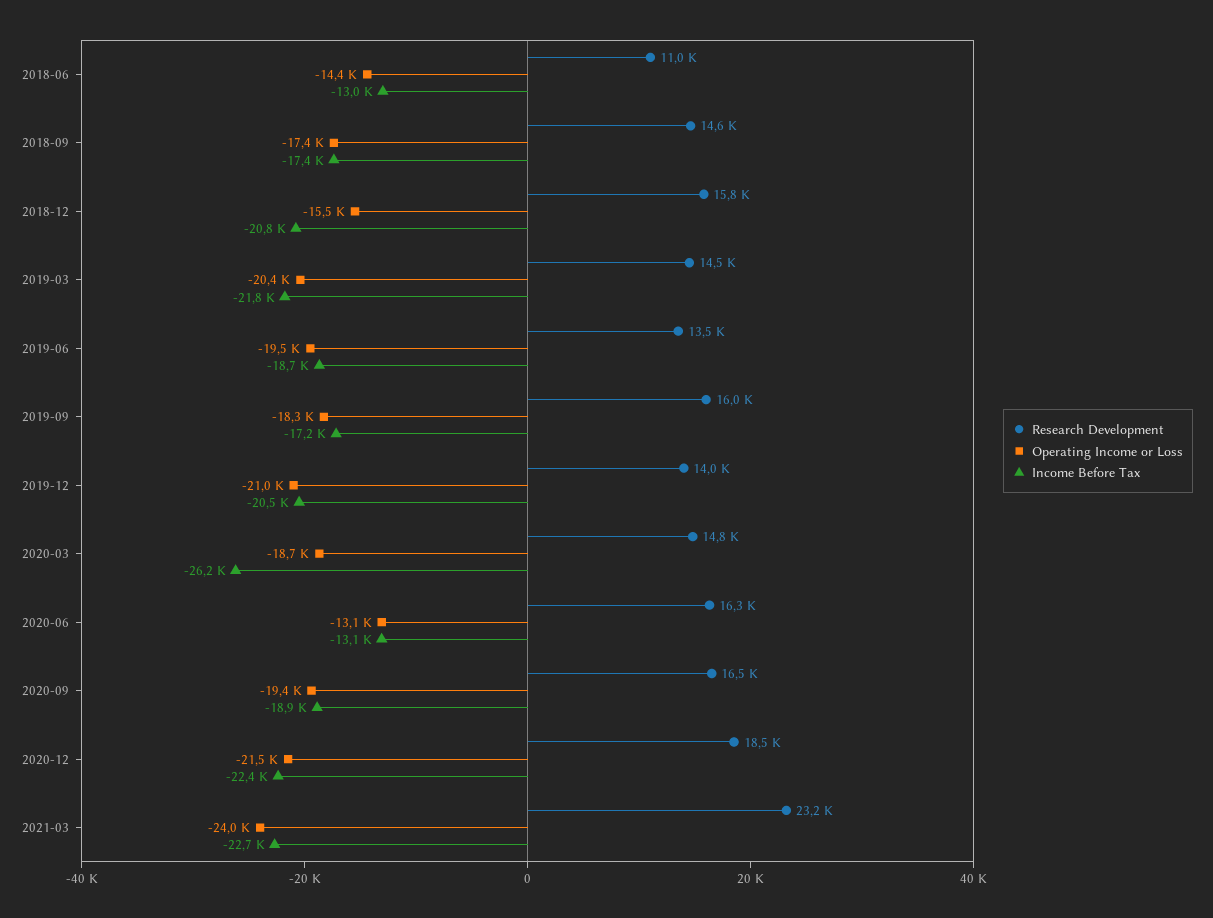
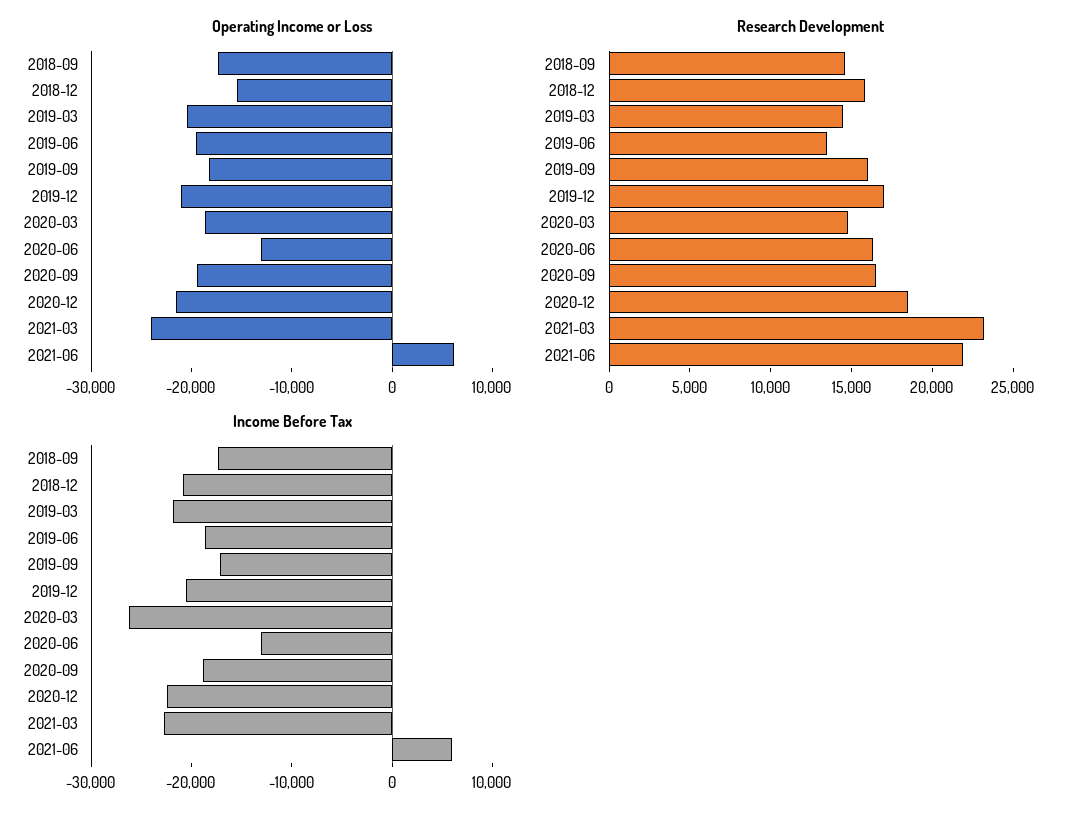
Research Development, 2018-06: 11000 -> none
Operating Income or Loss, 2018-06: -14400 -> none
Income Before Tax, 2018-06: -13000 -> none
Research Development, 2019-12: 14000 -> 17000
Operating Income or Loss, 2021-06: none -> 6000
Research Development, 2021-06: none -> 22000
Income Before Tax, 2021-06: none -> 6000

